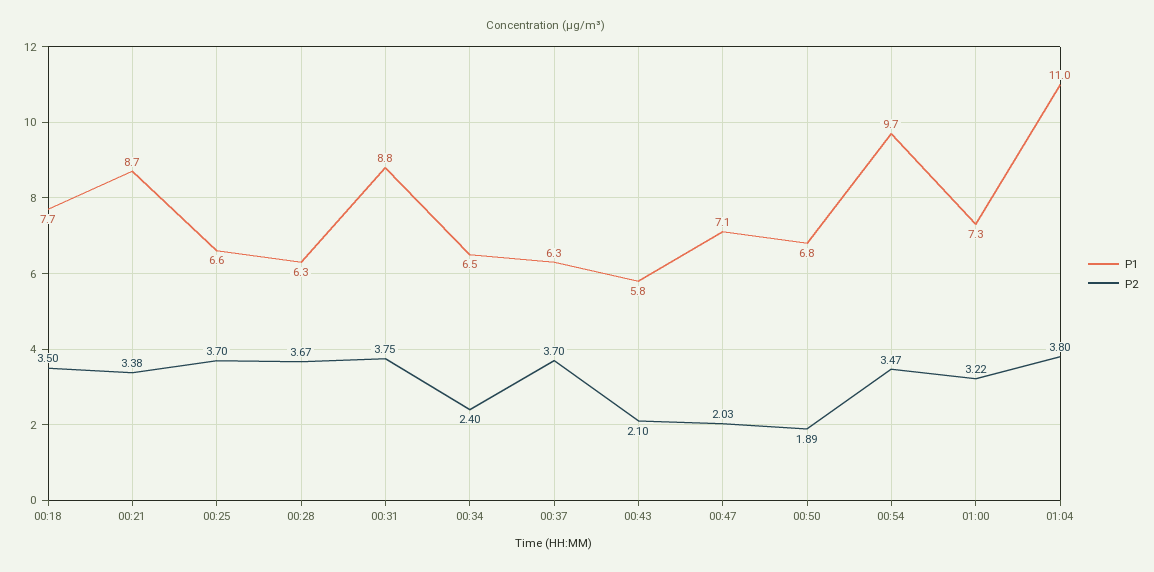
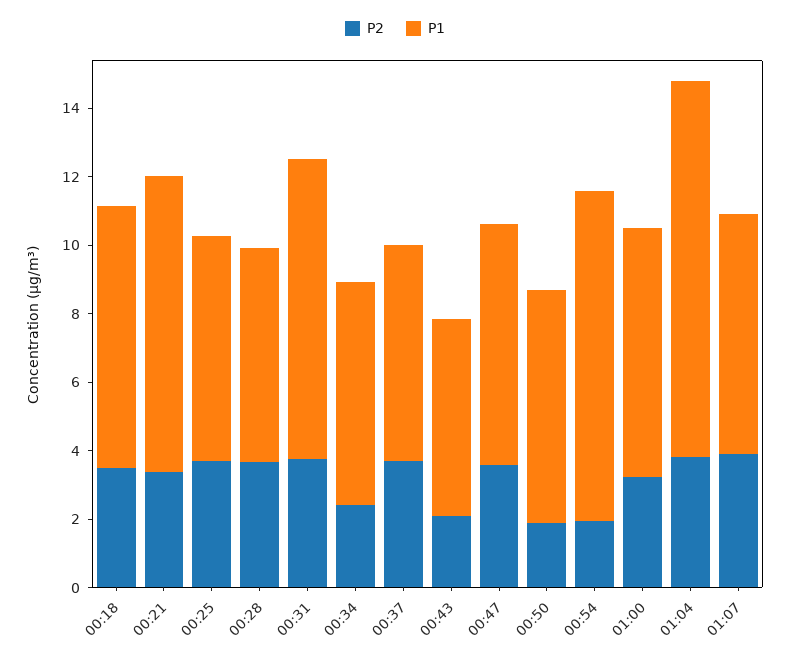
P2, 00:47: 2.03 -> 3.5
P2, 00:54: 3.47 -> 2
P2, 01:07: none -> 4
P1, 01:07: none -> 7

